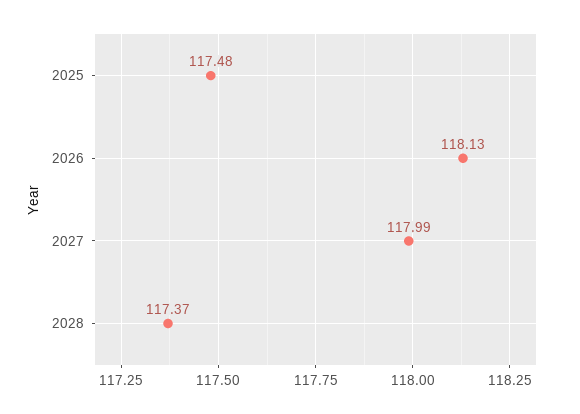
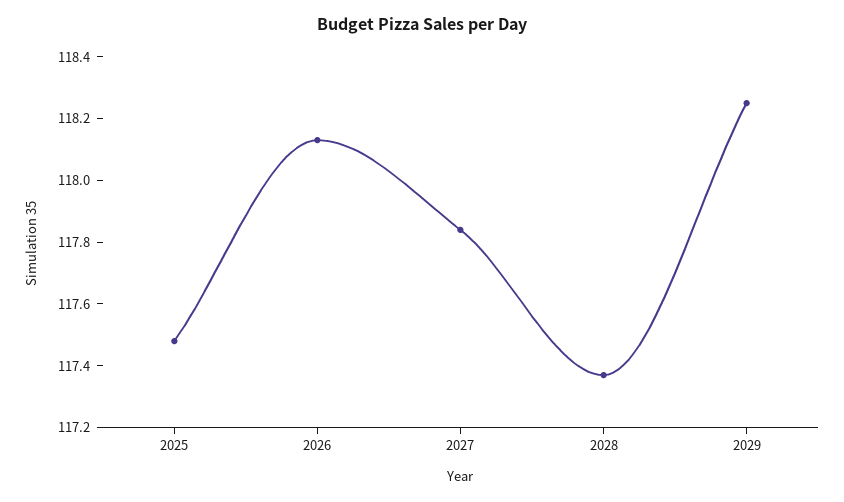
2027: 117.99 -> 117.85
2029: none -> 118.25

